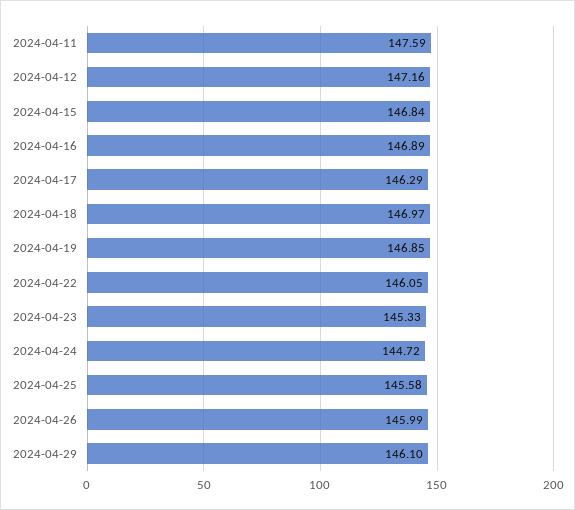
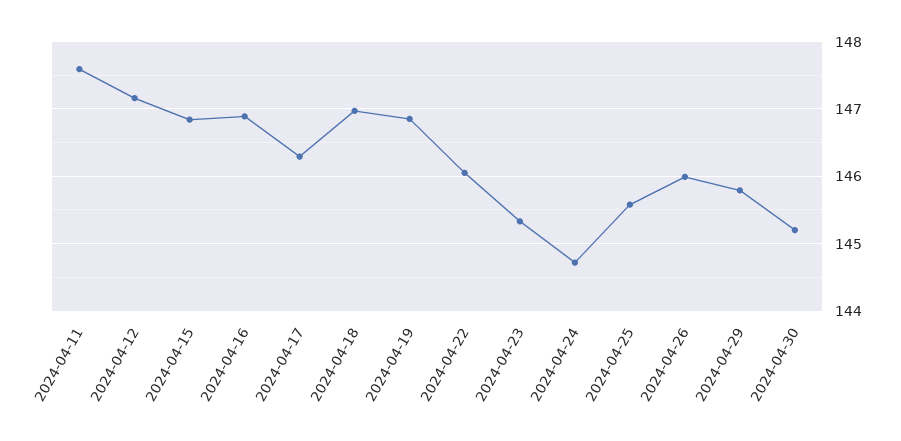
2024-04-29: 146.1 -> 145.8
2024-04-30: none -> 145.2

